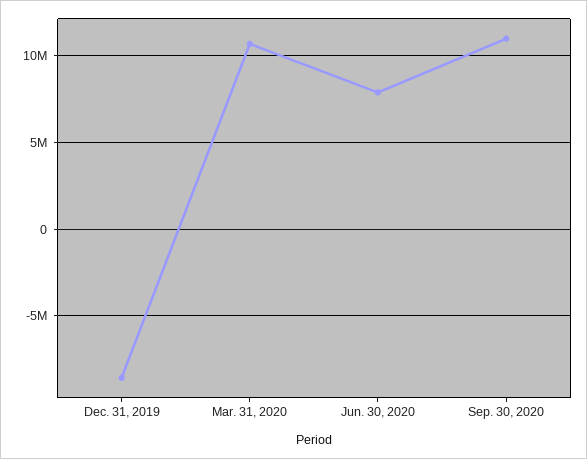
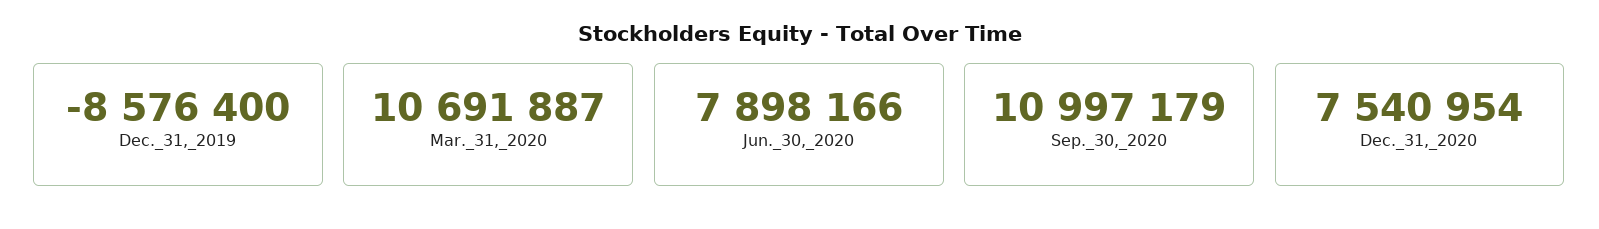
Dec._31,_2020: none -> 7540954

